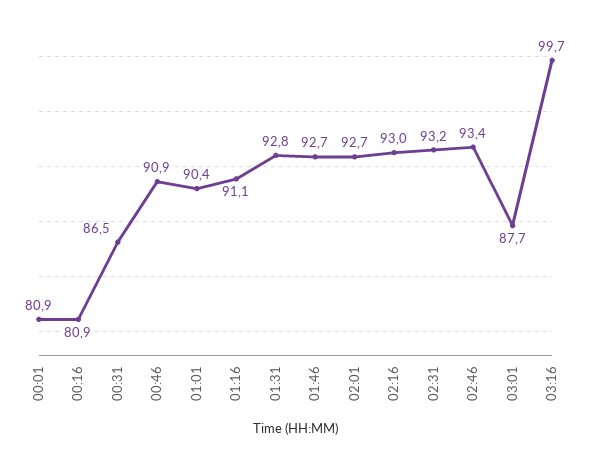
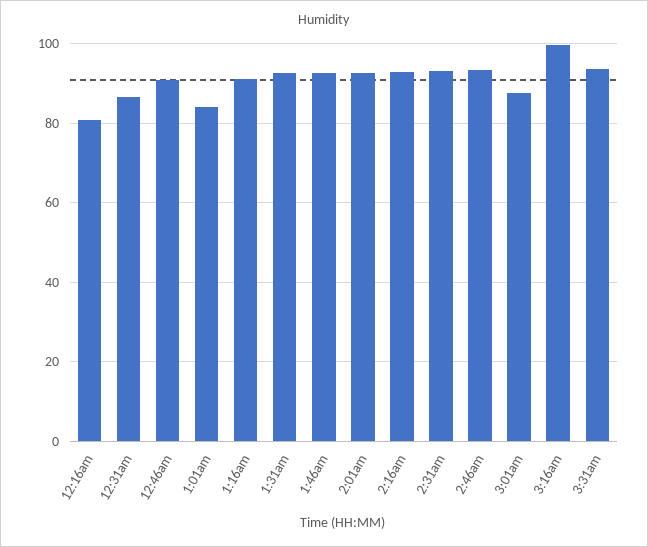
00:01: 80.9 -> none
01:01: 90.4 -> 84
3:31am: none -> 94

